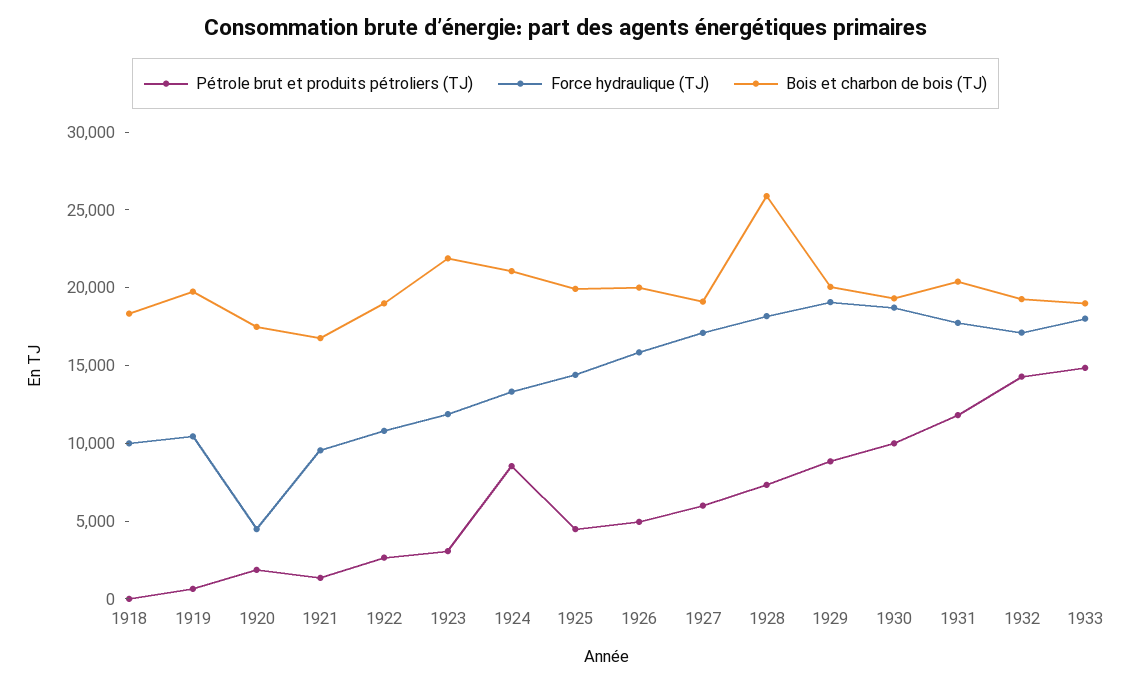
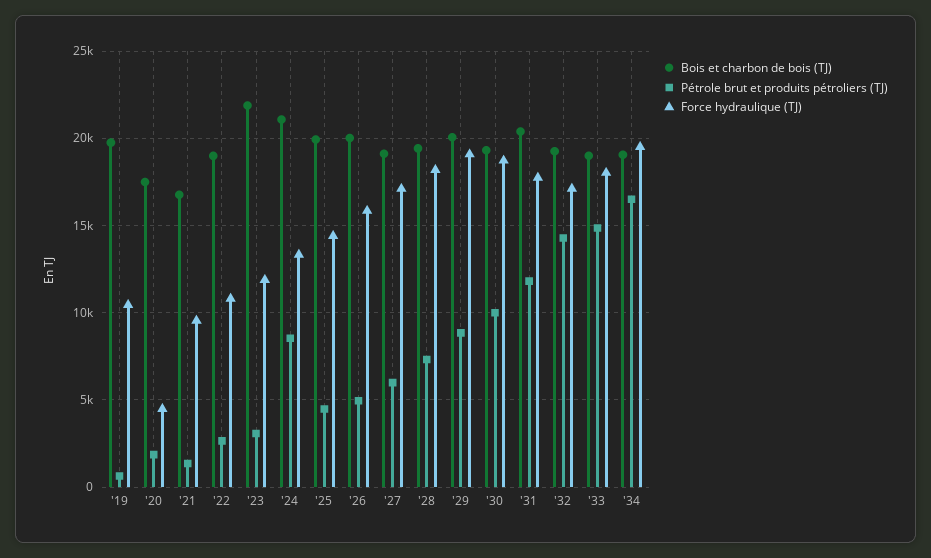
Pétrole brut et produits pétroliers (TJ), 1918: 0 -> none
Force hydraulique (TJ), 1918: 10000 -> none
Bois et charbon de bois (TJ), 1918: 18000 -> none
Bois et charbon de bois (TJ), 1928: 26000 -> 19500
Bois et charbon de bois (TJ), '34: none -> 19000
Pétrole brut et produits pétroliers (TJ), '34: none -> 16500
Force hydraulique (TJ), '34: none -> 19500

